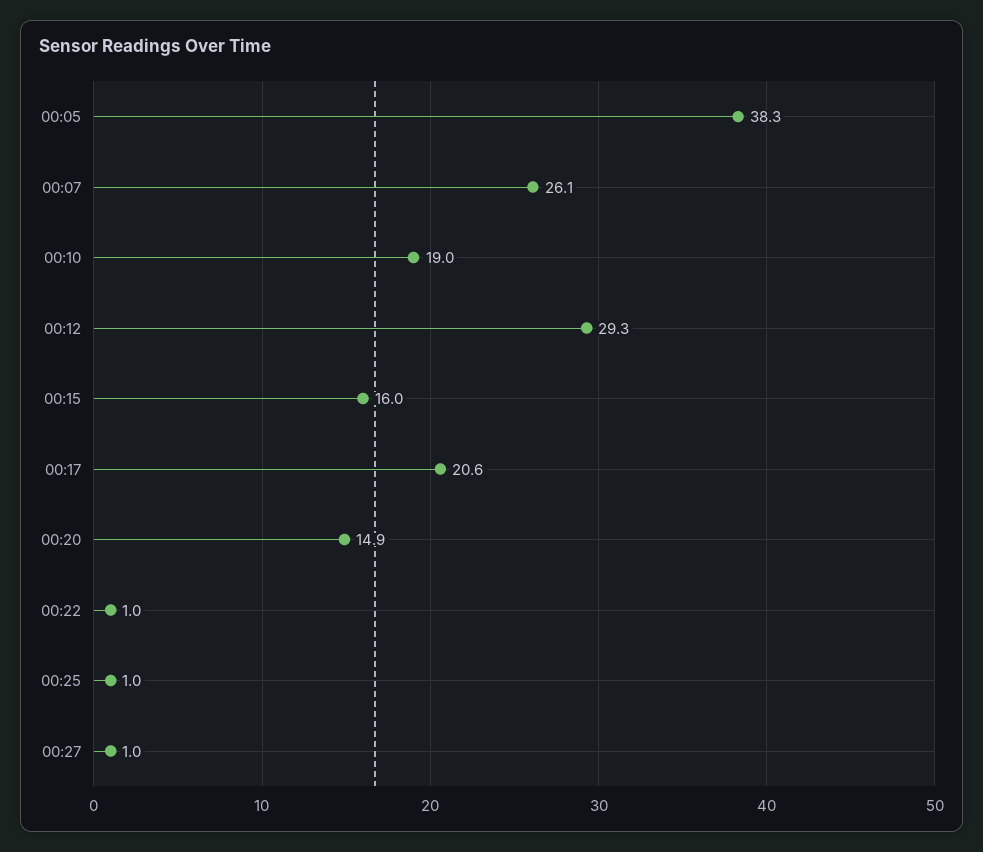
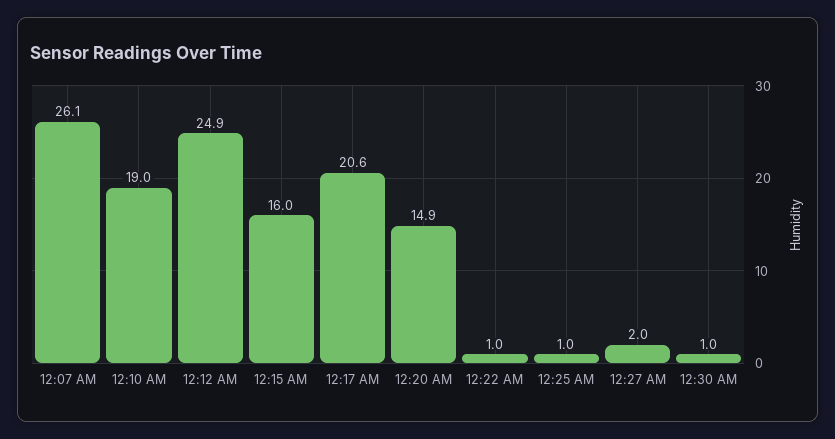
00:05: 38.3 -> none
00:12: 29.3 -> 24.9
00:27: 1 -> 2
12:30 AM: none -> 1

